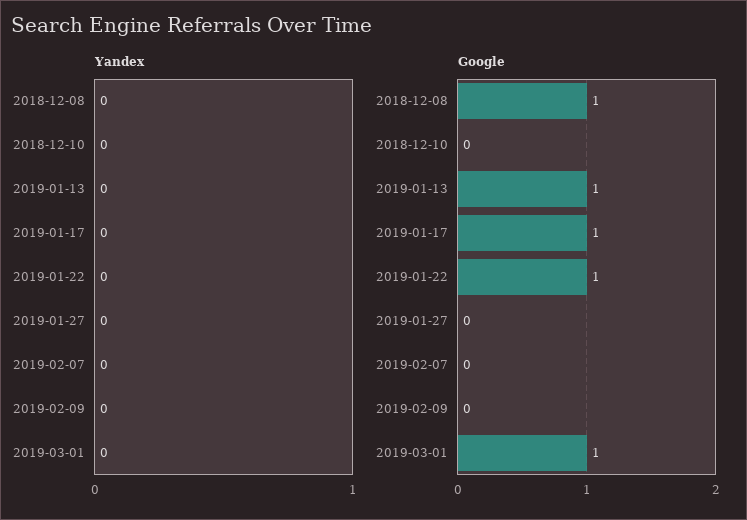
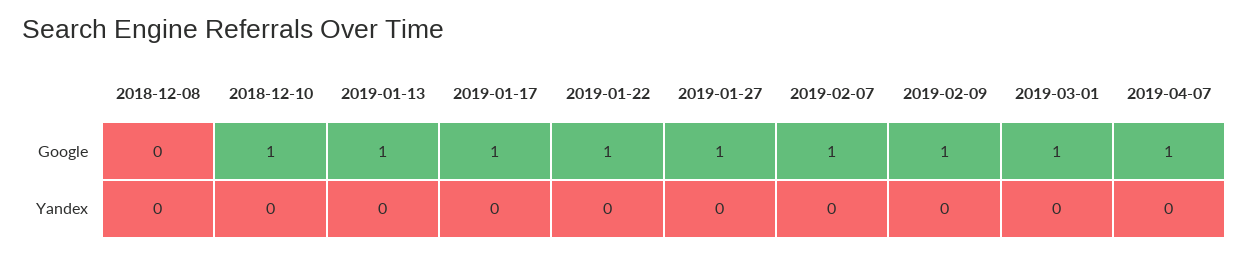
Google, 2018-12-08: 1 -> 0
Google, 2018-12-10: 0 -> 1
Google, 2019-01-27: 0 -> 1
Google, 2019-02-07: 0 -> 1
Google, 2019-02-09: 0 -> 1
Google, 2019-04-07: none -> 1
Yandex, 2019-04-07: none -> 0

